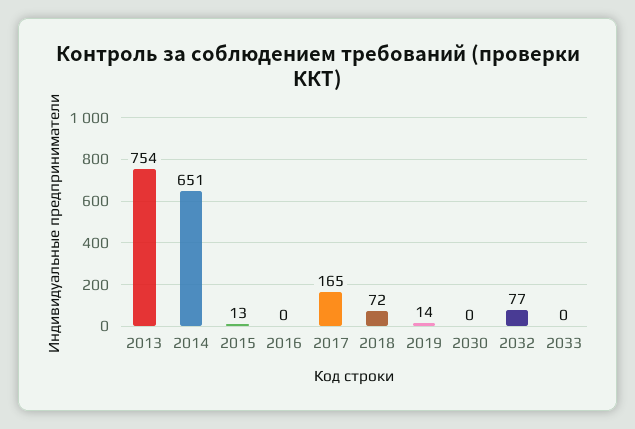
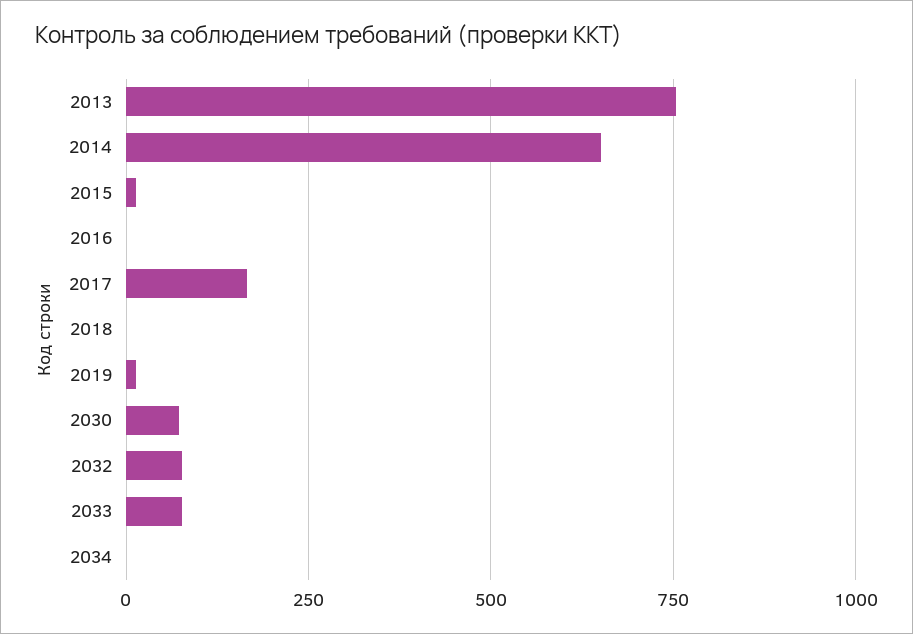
2018: 72 -> 0
2030: 0 -> 75
2033: 0 -> 75
2034: none -> 0

